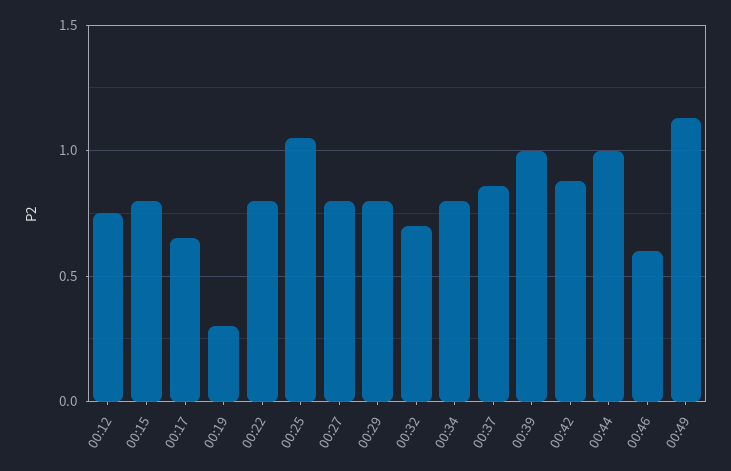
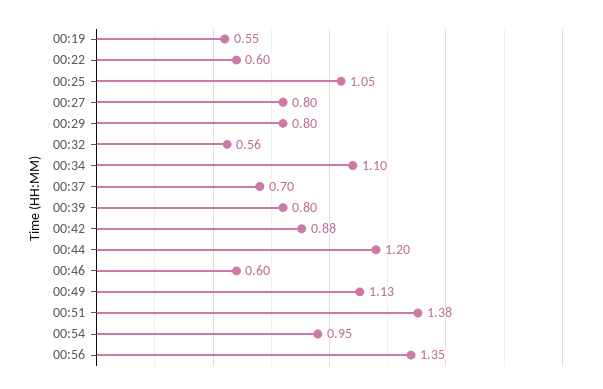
00:12: 0.75 -> none
00:15: 0.8 -> none
00:17: 0.65 -> none
00:19: 0.3 -> 0.55
00:22: 0.8 -> 0.6
00:32: 0.7 -> 0.56
00:34: 0.8 -> 1.1
00:37: 0.85 -> 0.7
00:39: 1 -> 0.8
00:44: 1 -> 1.2
00:51: none -> 1.38
00:54: none -> 0.95
00:56: none -> 1.35

